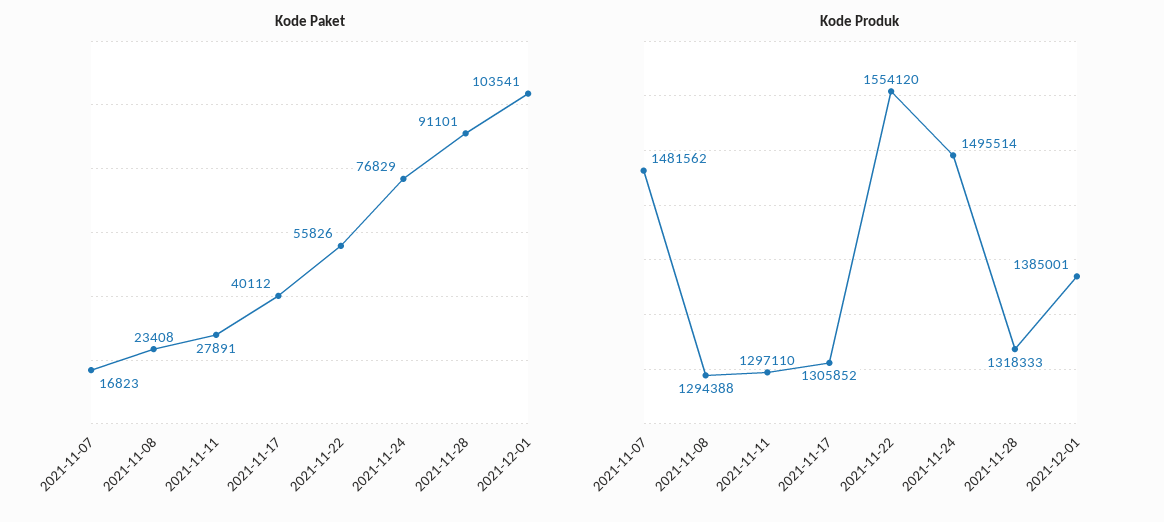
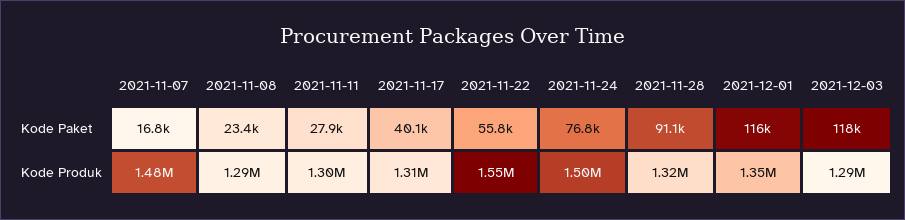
Kode Paket, 2021-12-01: 103541 -> 116000
Kode Produk, 2021-12-01: 1385001 -> 1350000
Kode Paket, 2021-12-03: none -> 118000
Kode Produk, 2021-12-03: none -> 1290000

